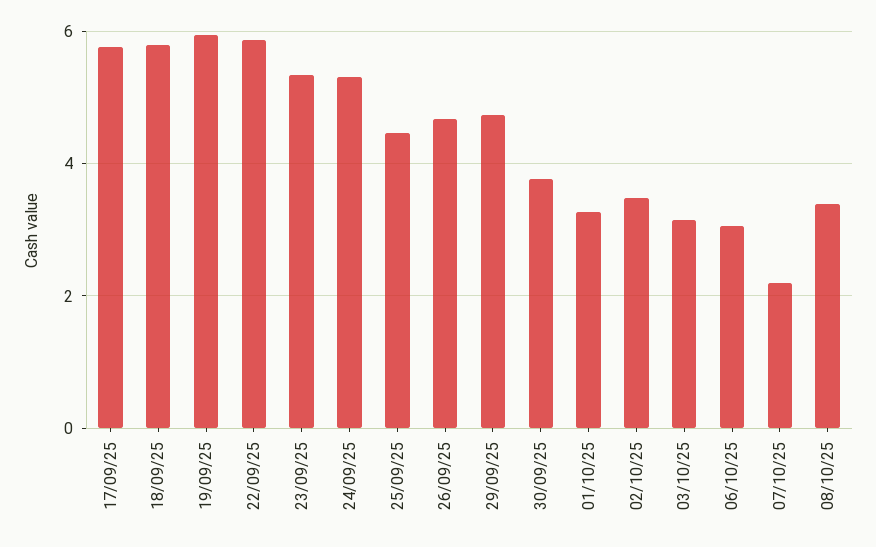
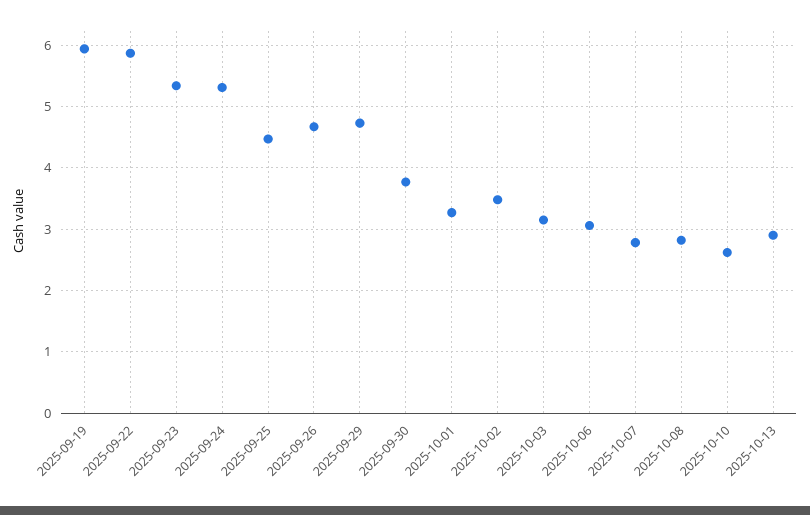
17/09/25: 5.8 -> none
18/09/25: 5.8 -> none
07/10/25: 2.2 -> 2.8
08/10/25: 3.4 -> 2.8
2025-10-10: none -> 2.6
2025-10-13: none -> 2.9

